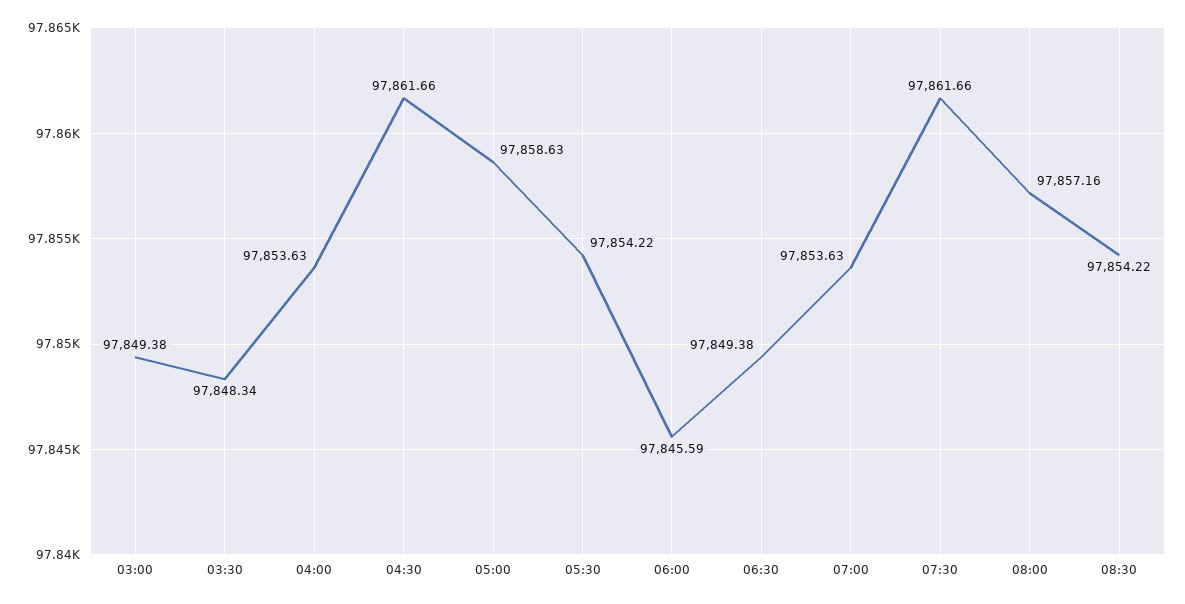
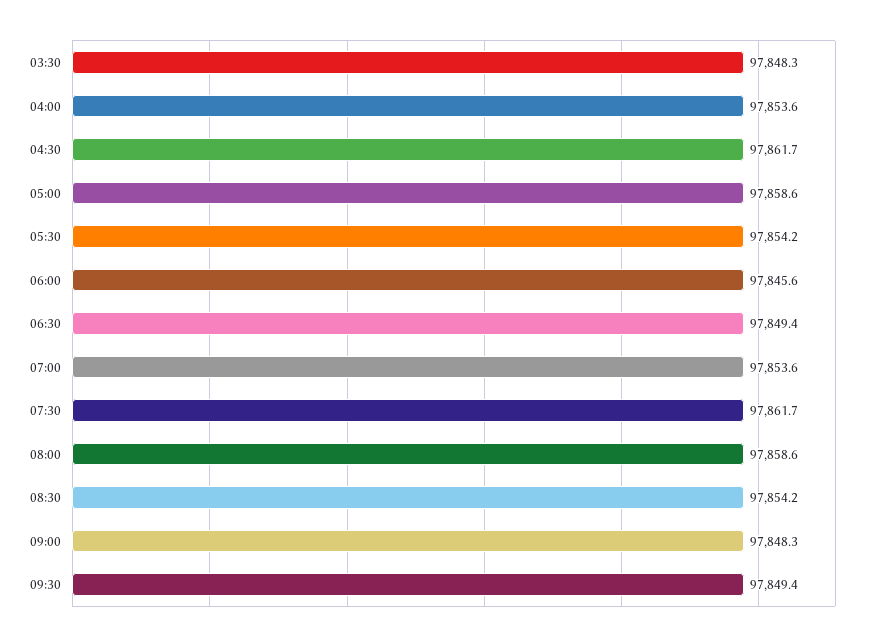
03:00: 97849.38 -> none
08:00: 97857.16 -> 97858.6
09:00: none -> 97848.3
09:30: none -> 97849.4

